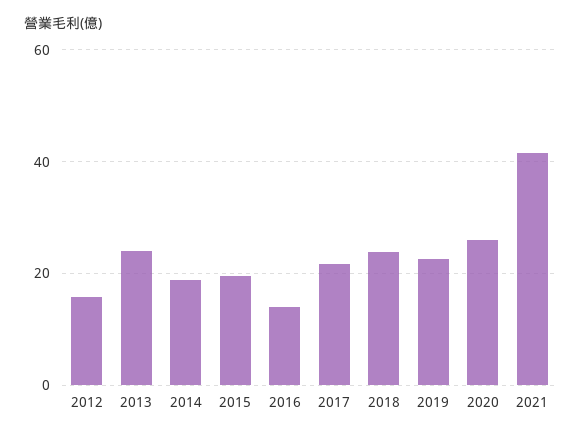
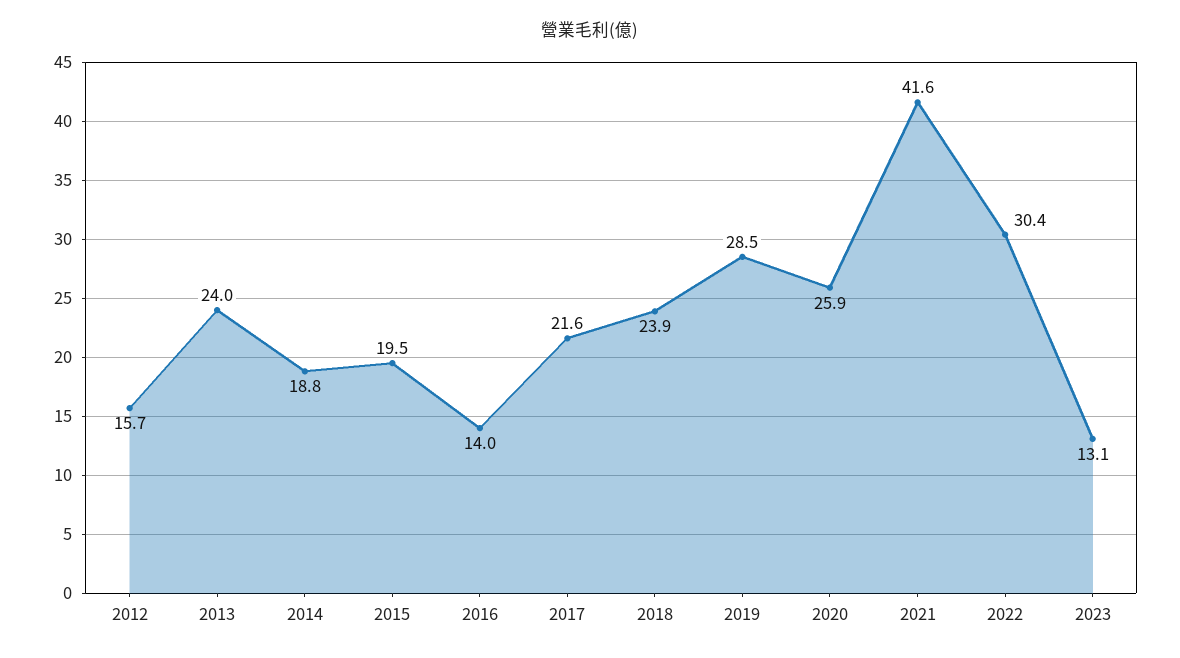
2019: 22 -> 28.5
2022: none -> 30.4
2023: none -> 13.1

